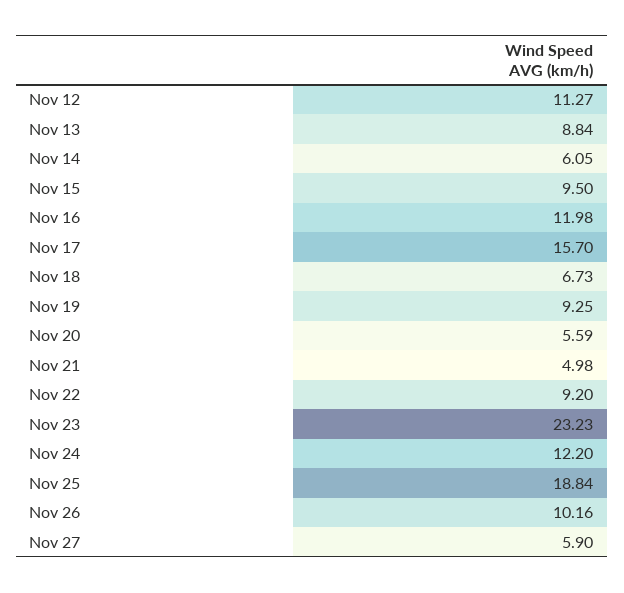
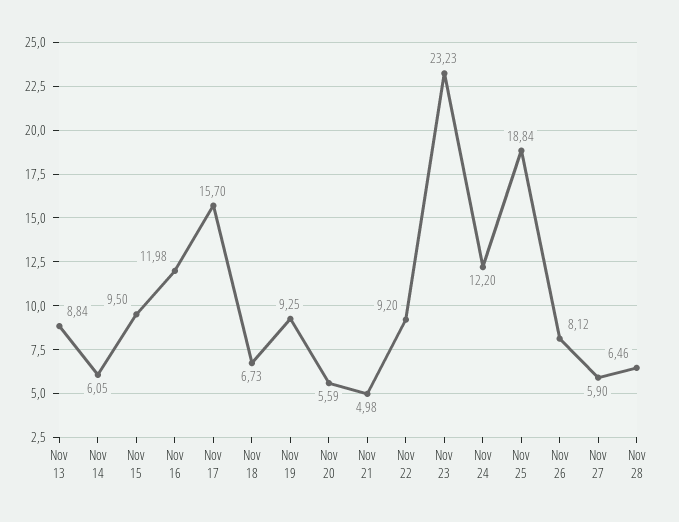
Nov 12: 11.27 -> none
Nov 26: 10.16 -> 8.12
Nov 28: none -> 6.46

